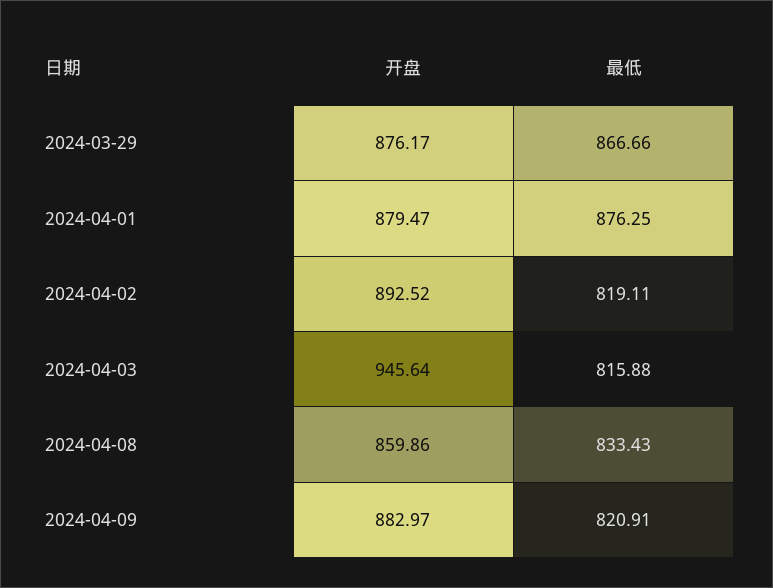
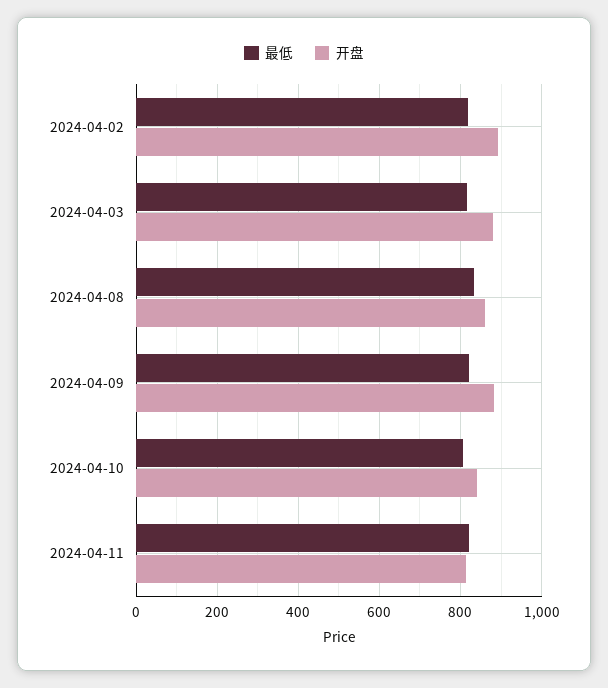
开盘, 2024-03-29: 876.17 -> none
最低, 2024-03-29: 866.66 -> none
开盘, 2024-04-01: 879.47 -> none
最低, 2024-04-01: 876.25 -> none
开盘, 2024-04-03: 945.64 -> 880
最低, 2024-04-10: none -> 800
开盘, 2024-04-10: none -> 840
最低, 2024-04-11: none -> 820
开盘, 2024-04-11: none -> 820

